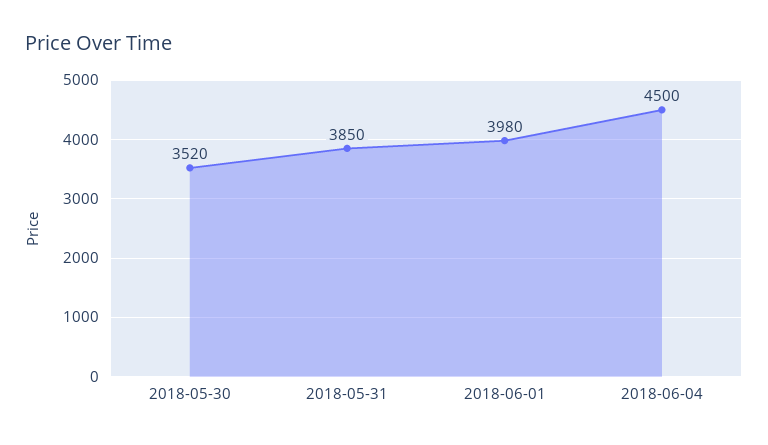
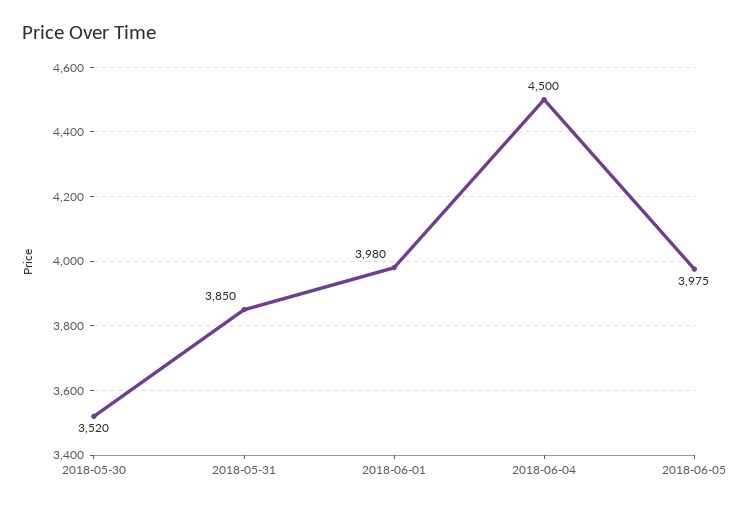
2018-06-05: none -> 3975

